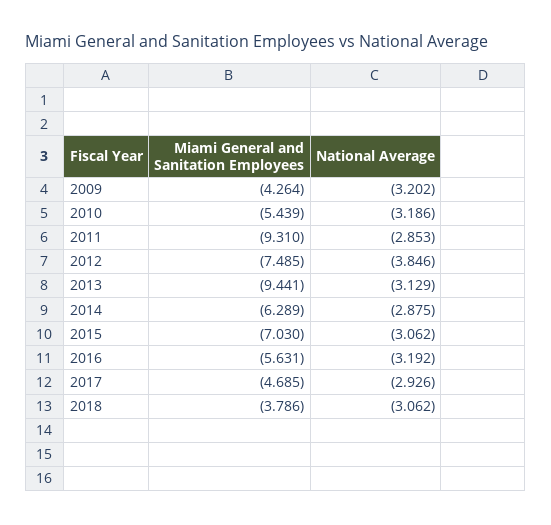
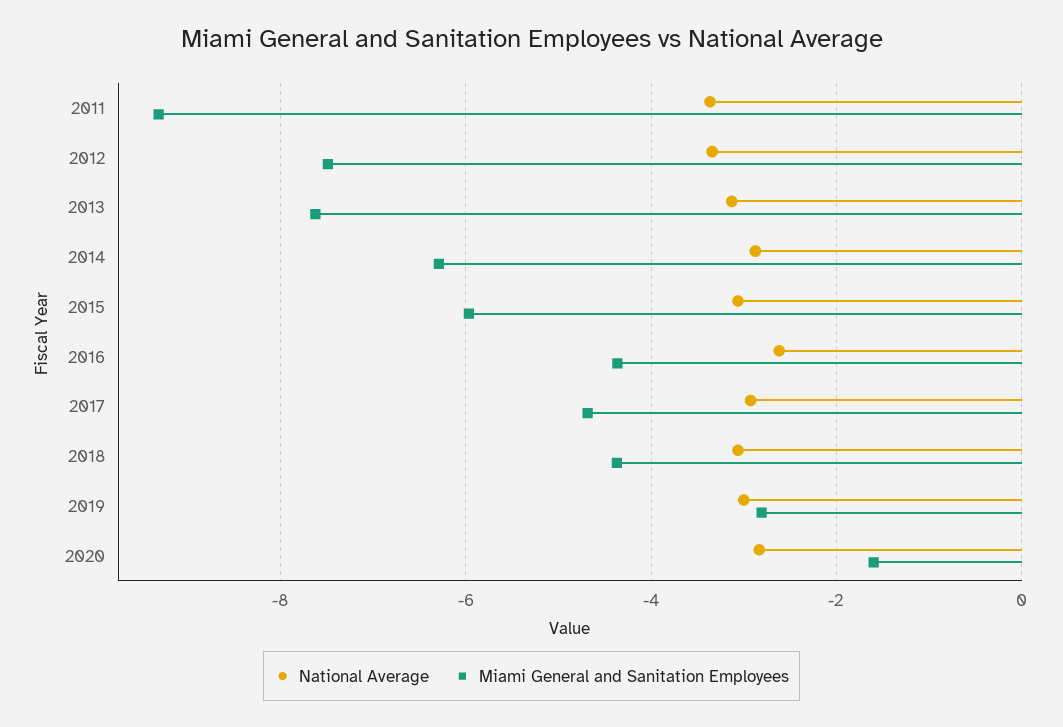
Miami General and Sanitation Employees, 2009: -4.264 -> none
National Average, 2009: -3.202 -> none
Miami General and Sanitation Employees, 2010: -5.439 -> none
National Average, 2010: -3.186 -> none
National Average, 2011: -2.853 -> -3.4
National Average, 2012: -3.846 -> -3.4
Miami General and Sanitation Employees, 2013: -9.441 -> -7.6
Miami General and Sanitation Employees, 2015: -7.03 -> -6
Miami General and Sanitation Employees, 2016: -5.631 -> -4.4
National Average, 2016: -3.192 -> -2.6
Miami General and Sanitation Employees, 2018: -3.786 -> -4.4
National Average, 2019: none -> -3
Miami General and Sanitation Employees, 2019: none -> -2.8
National Average, 2020: none -> -2.8
Miami General and Sanitation Employees, 2020: none -> -1.6

